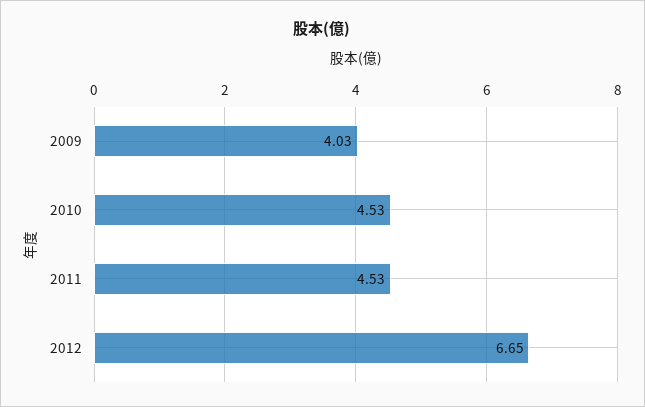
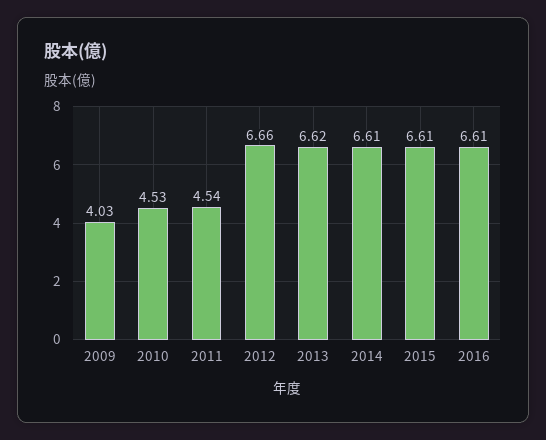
2011: 4.53 -> 4.54
2012: 6.65 -> 6.66
2013: none -> 6.62
2014: none -> 6.61
2015: none -> 6.61
2016: none -> 6.61

